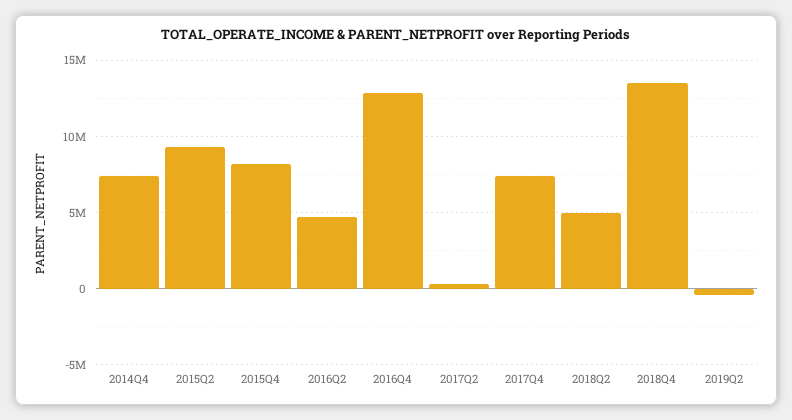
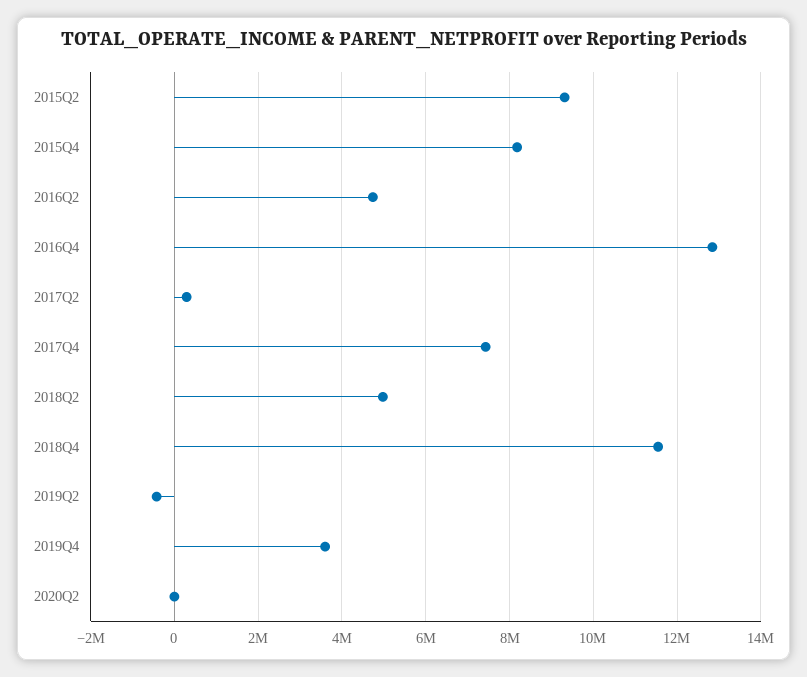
2014Q4: 7500000 -> none
2018Q4: 13500000 -> 11600000
2019Q4: none -> 3600000
2020Q2: none -> 0

